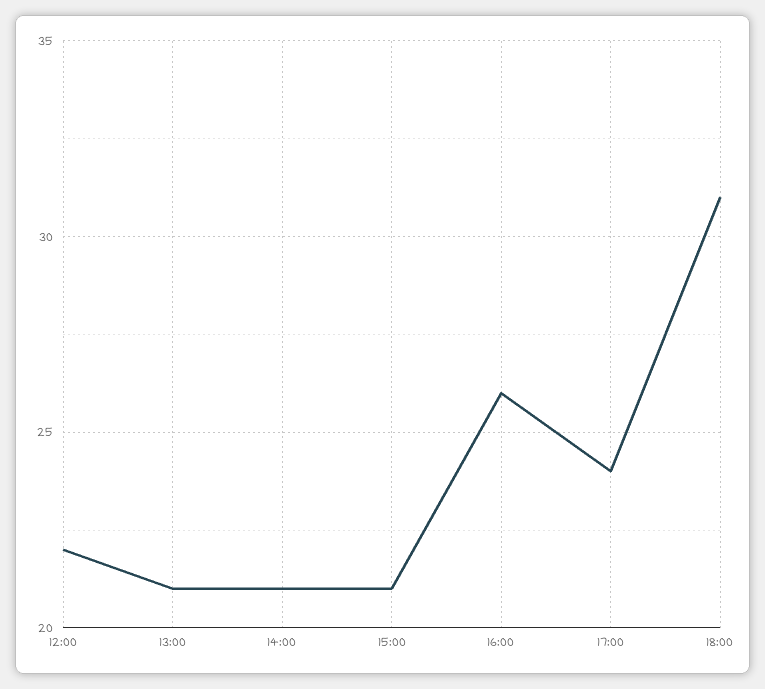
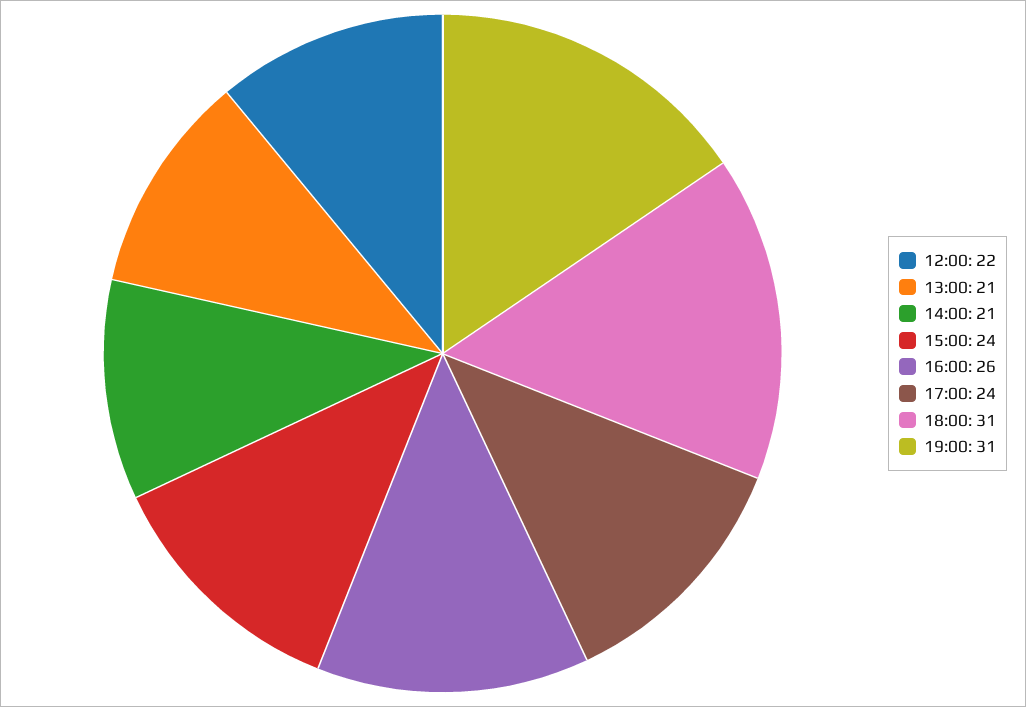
15:00: 21 -> 24
19:00: none -> 31

